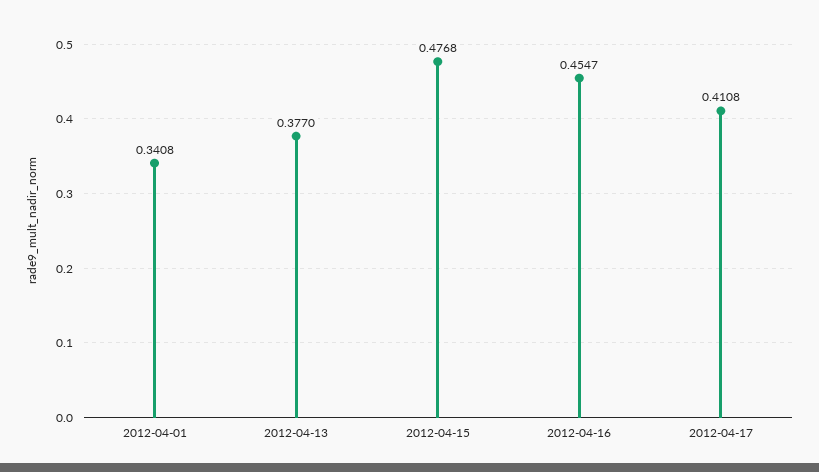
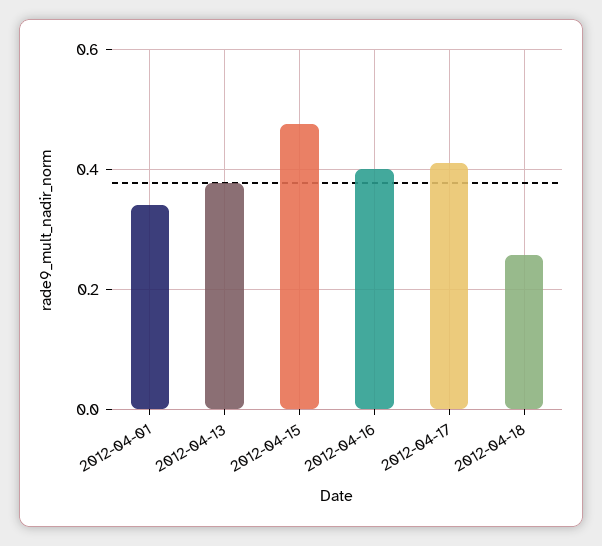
2012-04-16: 0.4547 -> 0.4
2012-04-18: none -> 0.26

